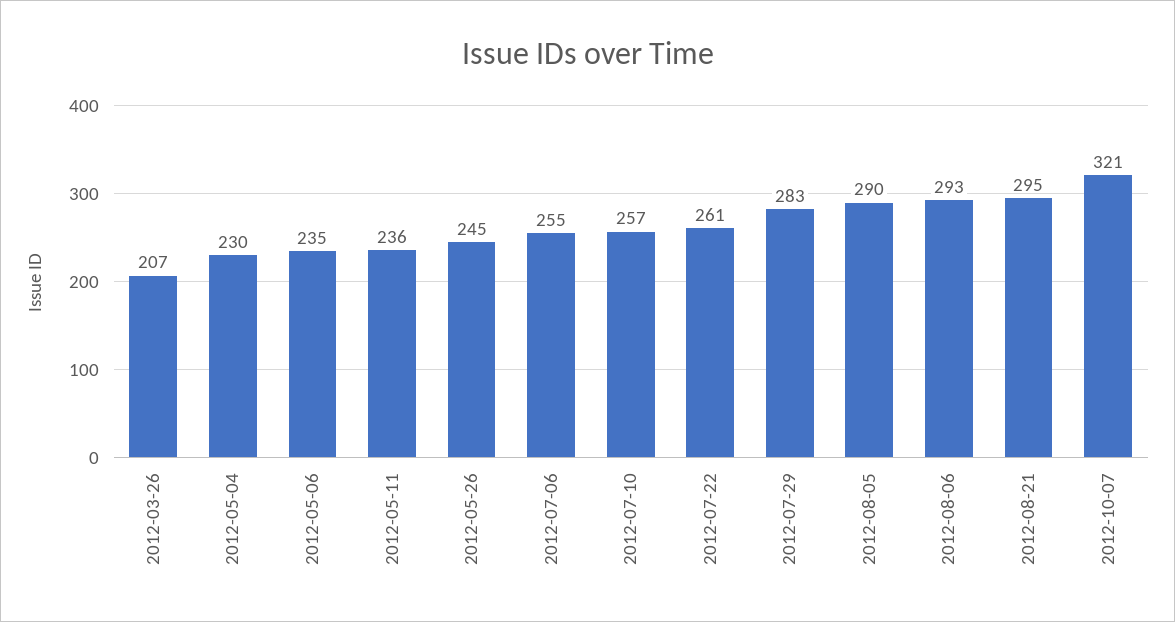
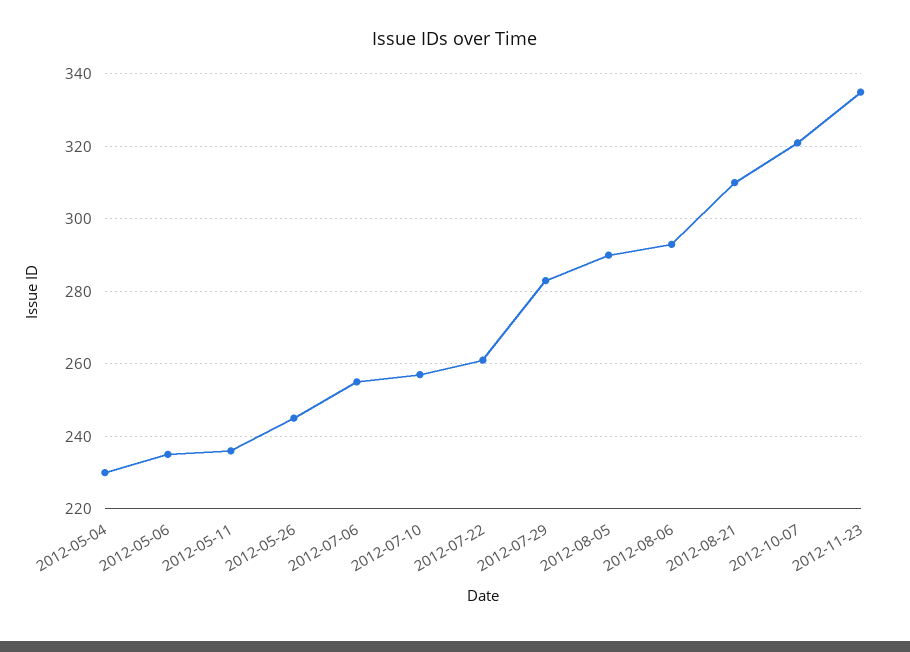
2012-03-26: 207 -> none
2012-08-21: 295 -> 310
2012-11-23: none -> 335

